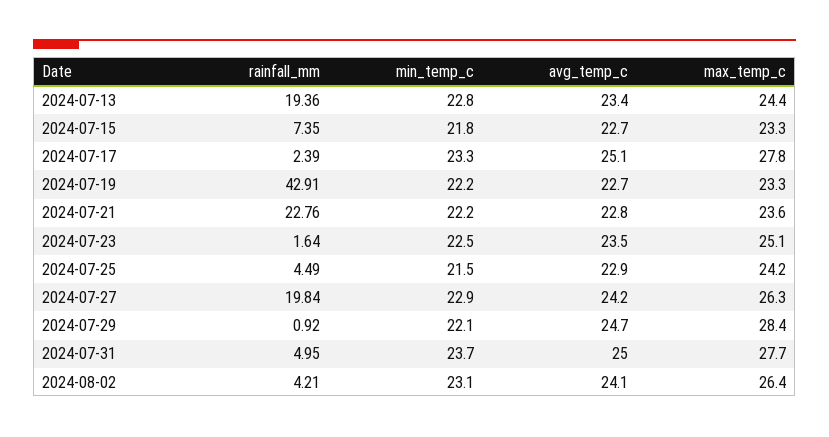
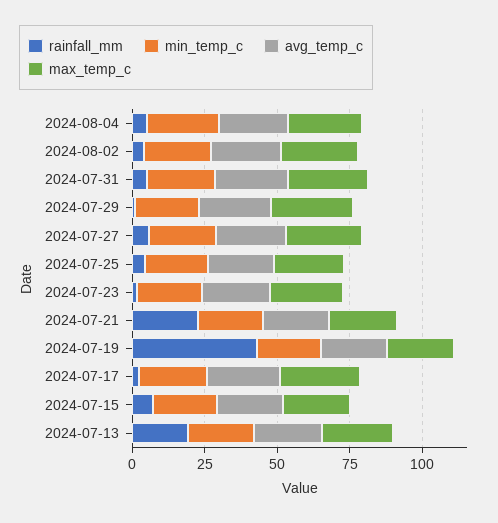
rainfall_mm, 2024-07-27: 19.84 -> 5
rainfall_mm, 2024-08-04: none -> 5
min_temp_c, 2024-08-04: none -> 25
avg_temp_c, 2024-08-04: none -> 25
max_temp_c, 2024-08-04: none -> 25

